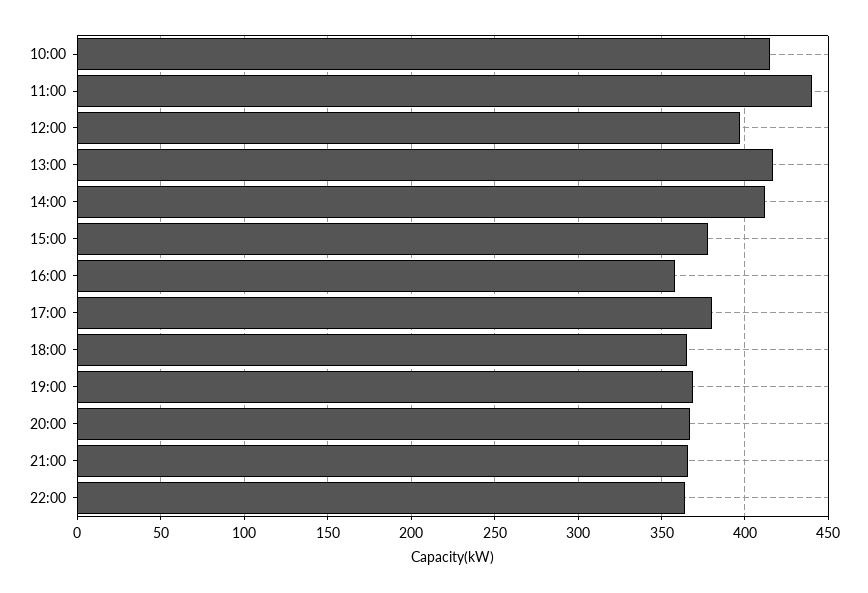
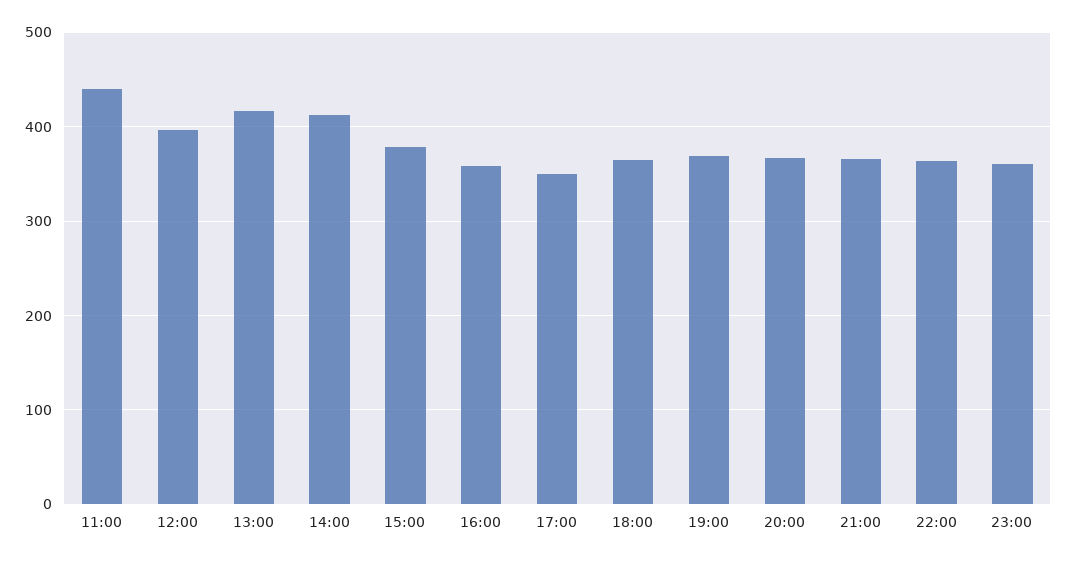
10:00: 415 -> none
17:00: 380 -> 350
23:00: none -> 360

